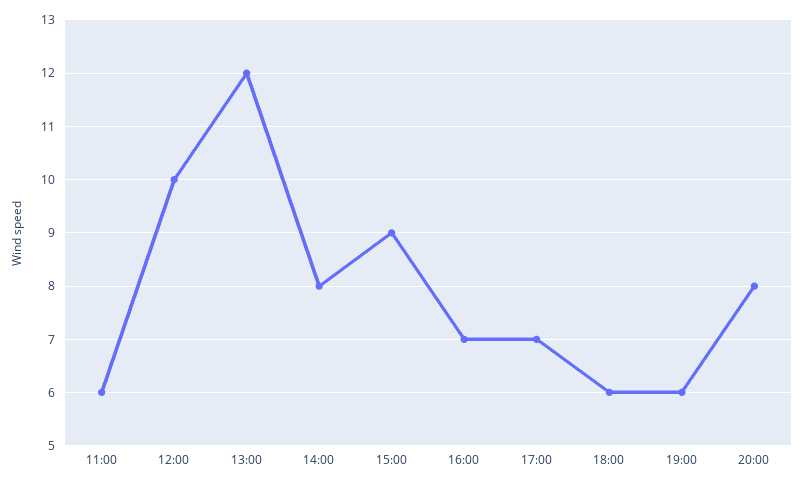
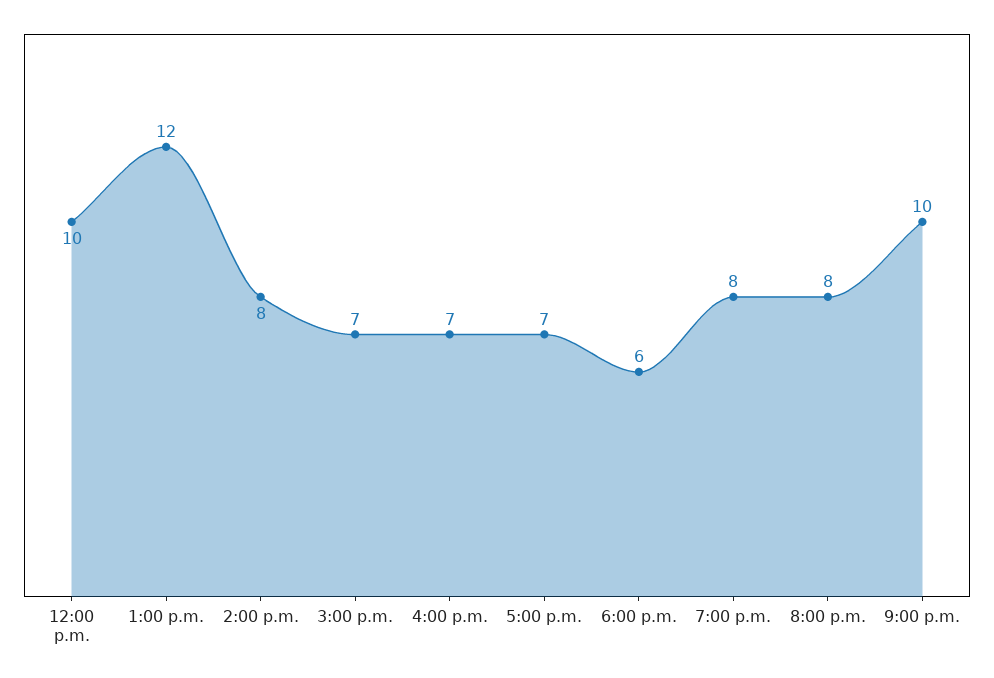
11:00: 6 -> none
15:00: 9 -> 7
19:00: 6 -> 8
9:00 p.m.: none -> 10

